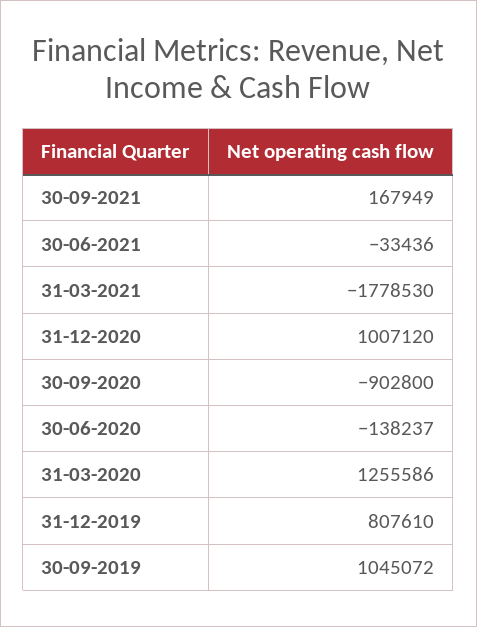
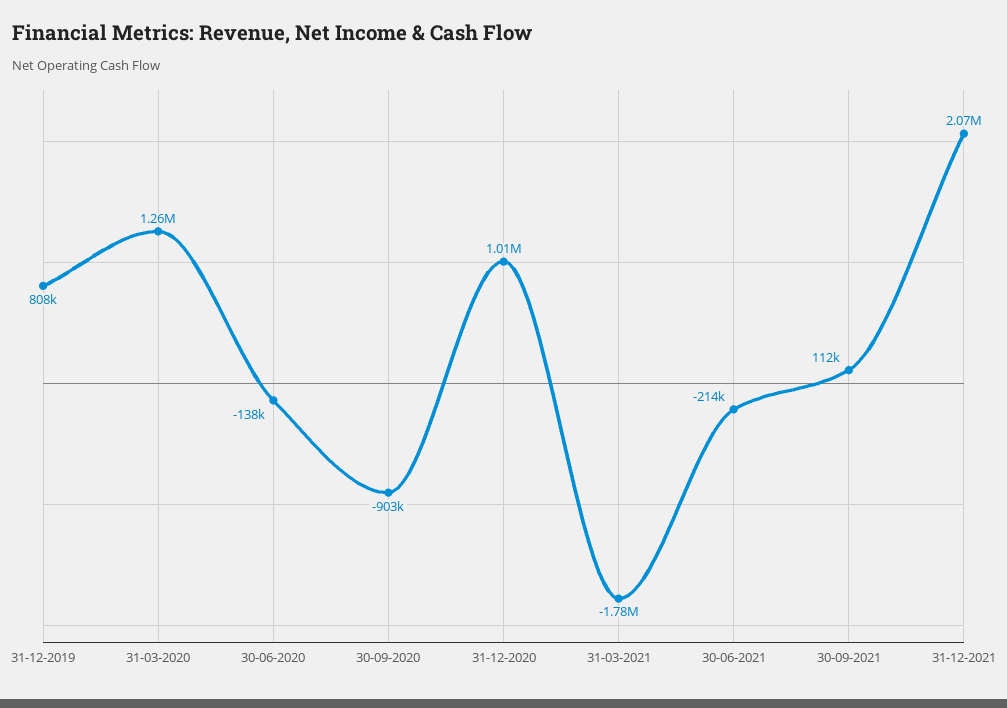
30-09-2021: 167949 -> 112000
30-06-2021: -33436 -> -214000
30-09-2019: 1045072 -> none
31-12-2021: none -> 2070000

